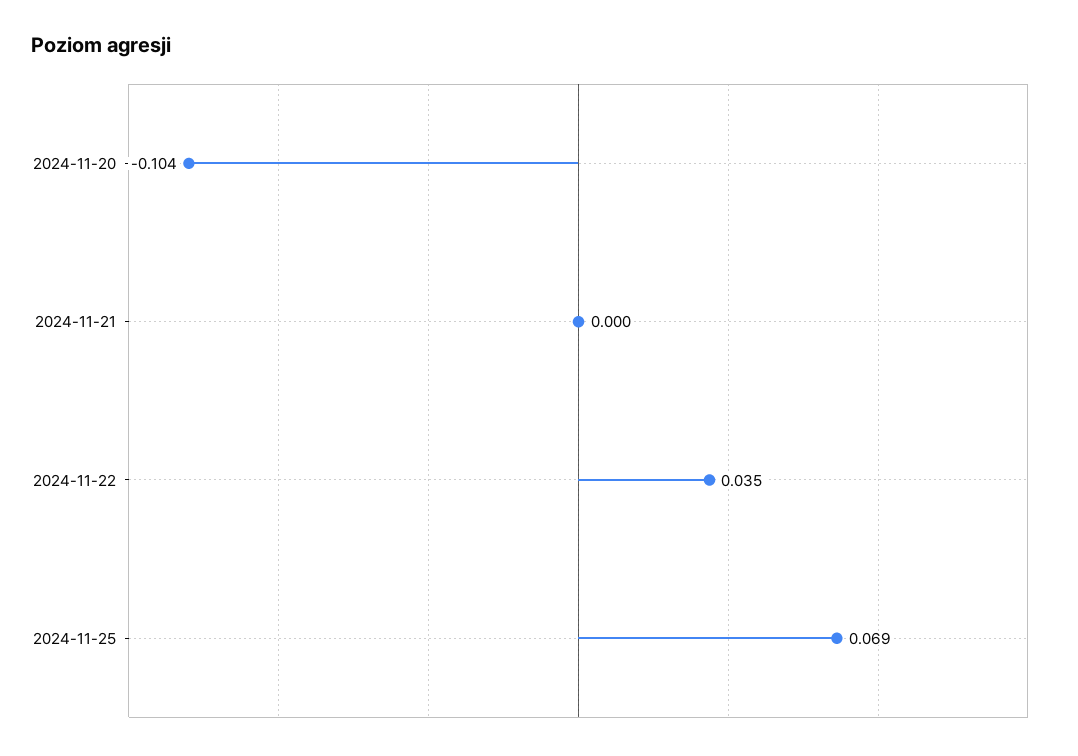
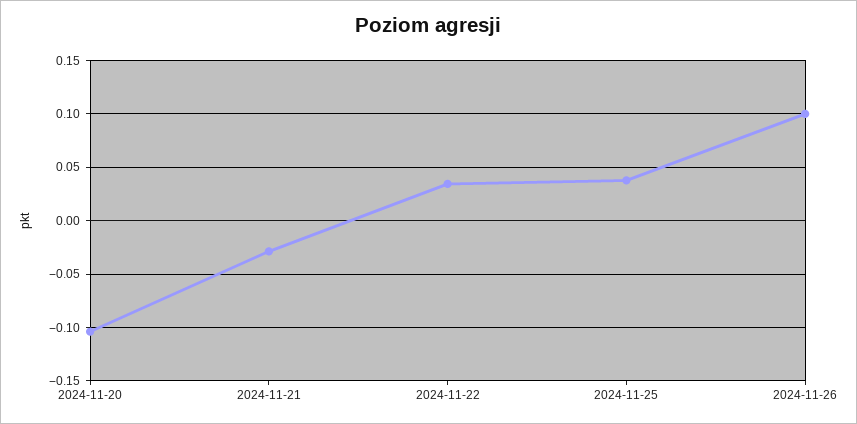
2024-11-21: 0 -> -0.03
2024-11-25: 0.069 -> 0.04
2024-11-26: none -> 0.1

